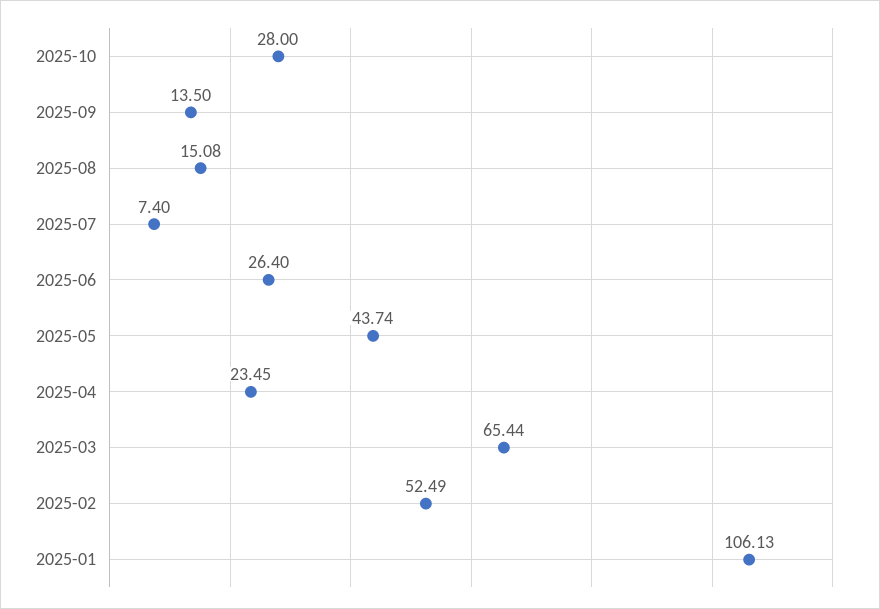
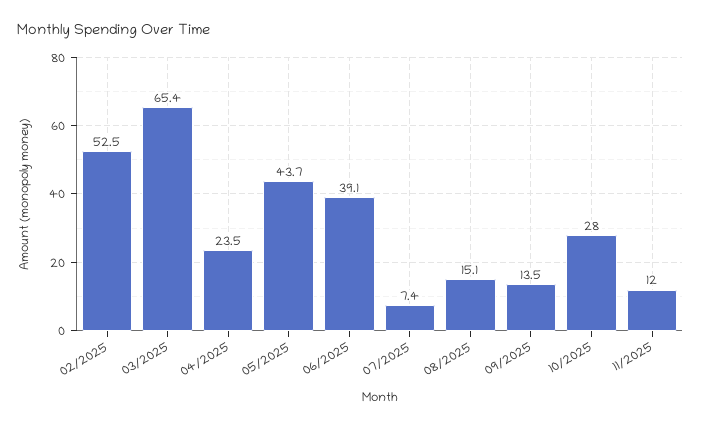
2025-06: 26.4 -> 39.1
2025-01: 106.13 -> none
11/2025: none -> 12

